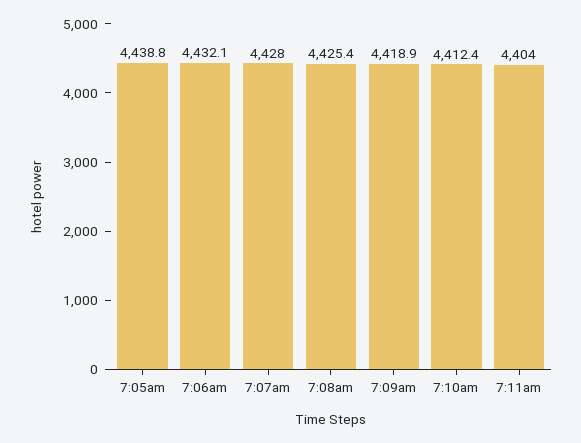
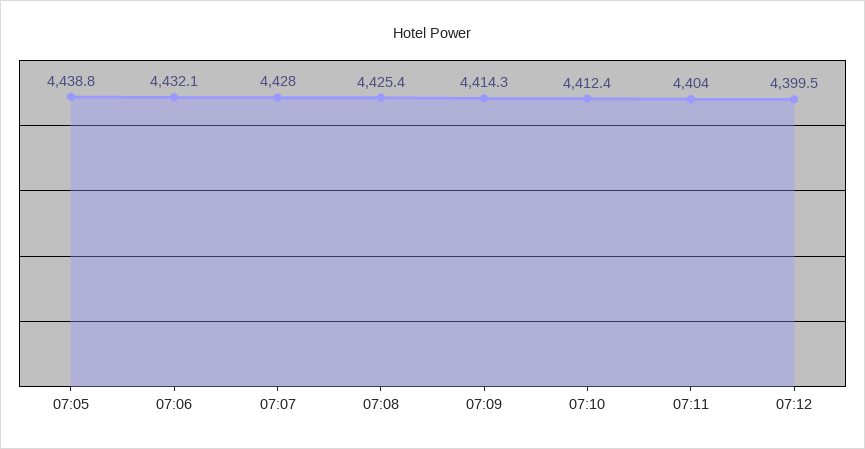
7:09am: 4418.9 -> 4414.3
07:12: none -> 4399.5

